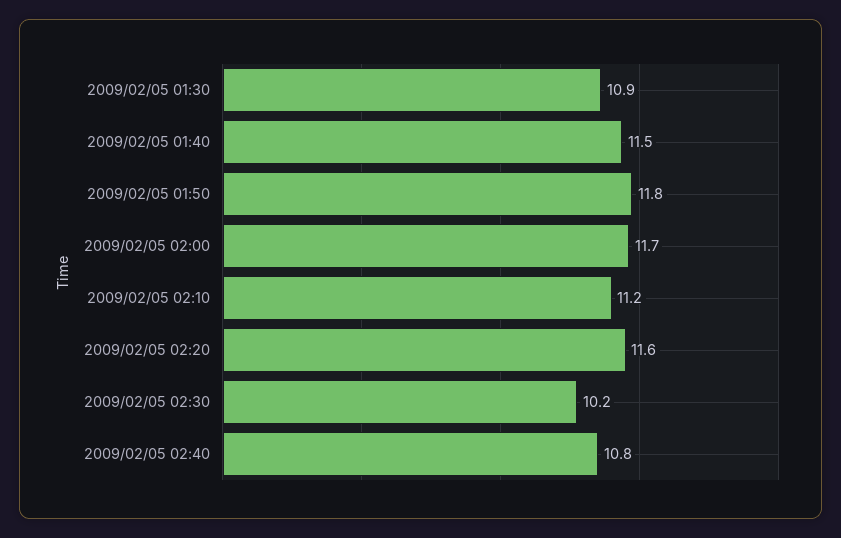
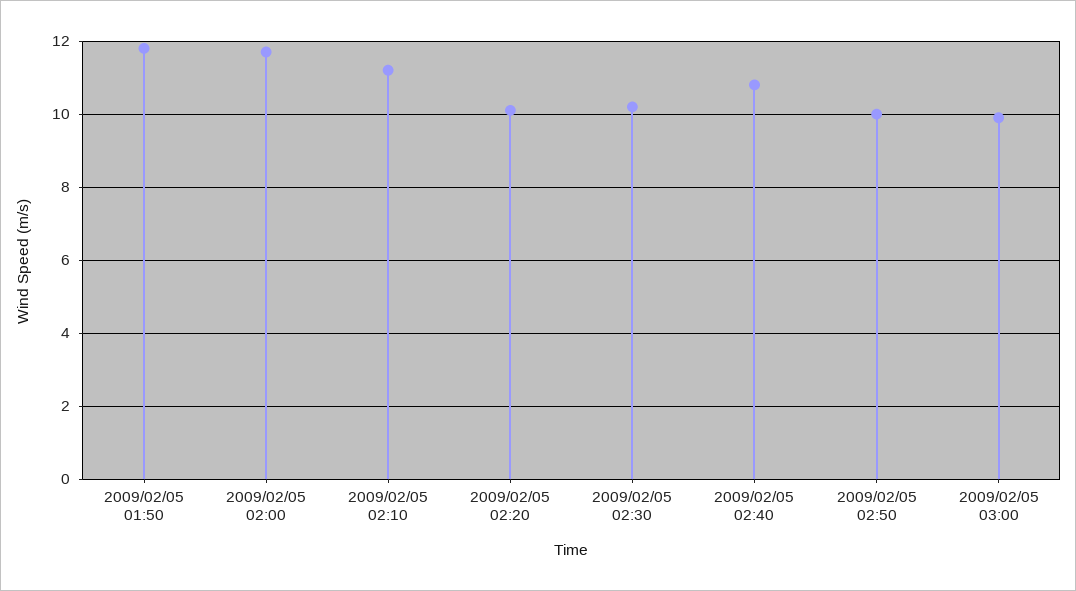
2009/02/05 01:30: 10.9 -> none
2009/02/05 01:40: 11.5 -> none
2009/02/05 02:20: 11.6 -> 10
2009/02/05 02:50: none -> 10
2009/02/05 03:00: none -> 10

